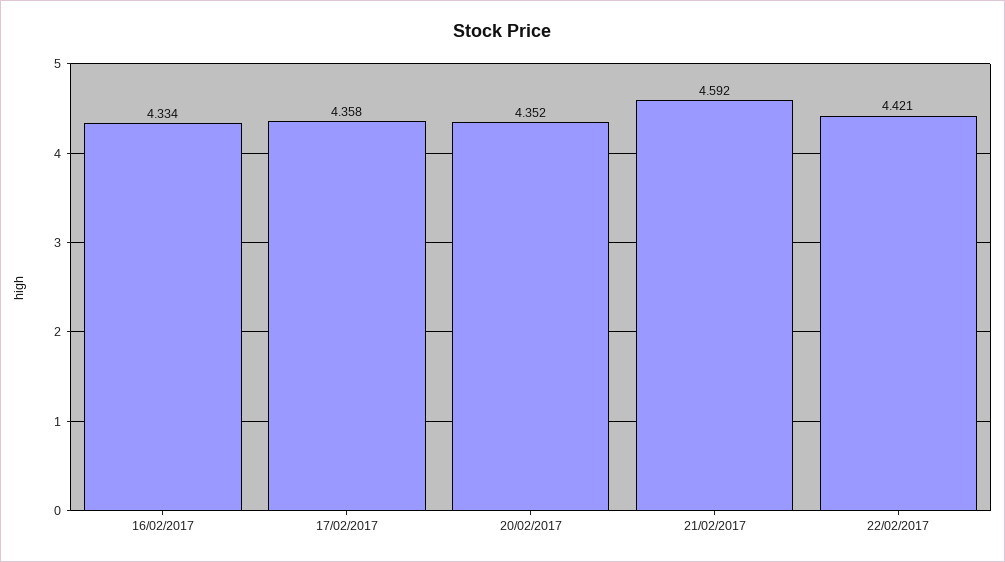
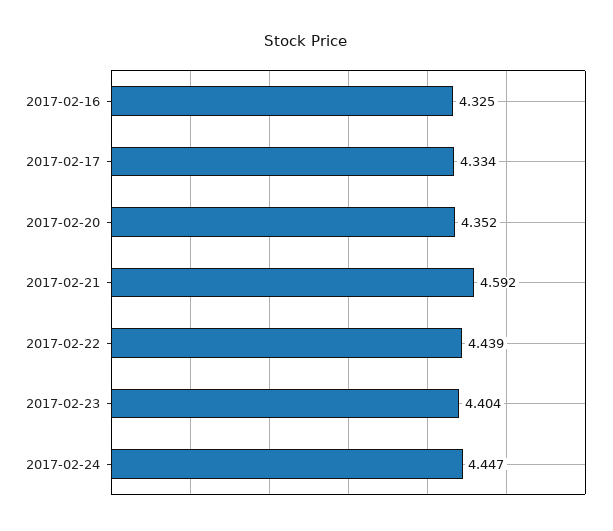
16/02/2017: 4.334 -> 4.325
17/02/2017: 4.358 -> 4.334
22/02/2017: 4.421 -> 4.439
2017-02-23: none -> 4.404
2017-02-24: none -> 4.447

